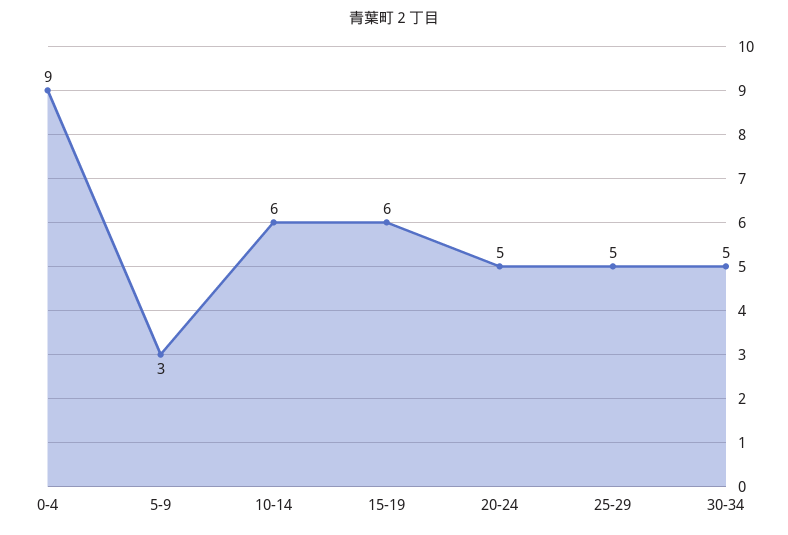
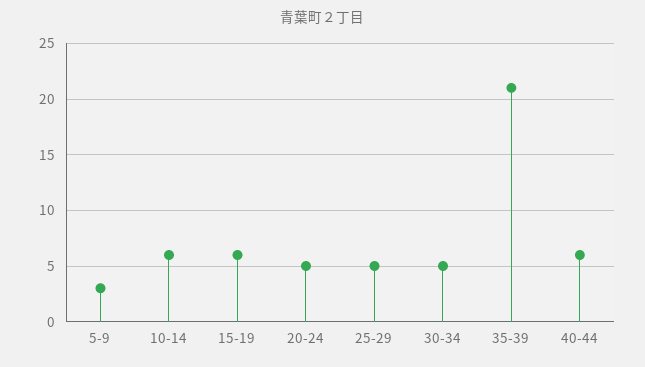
0-4: 9 -> none
35-39: none -> 21
40-44: none -> 6

